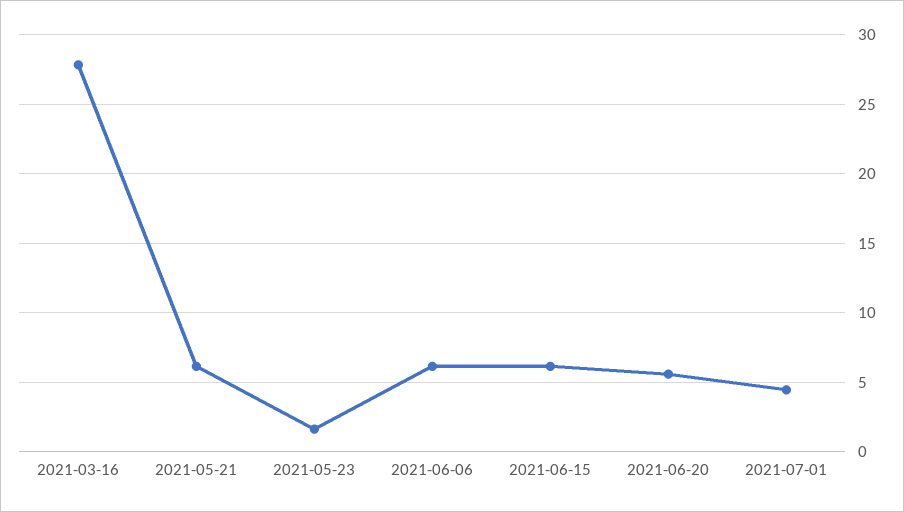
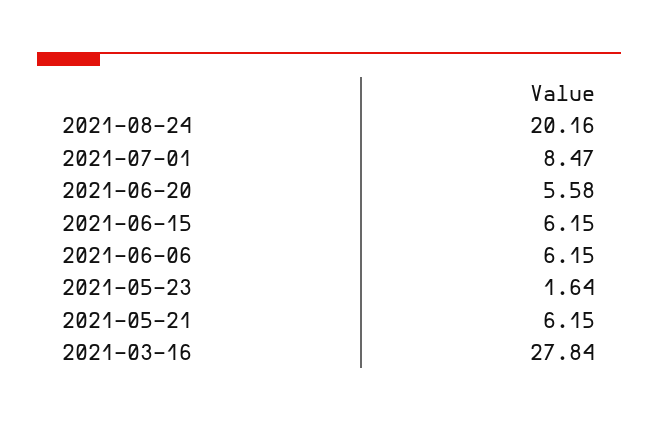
2021-07-01: 4.5 -> 8.47
2021-08-24: none -> 20.16

